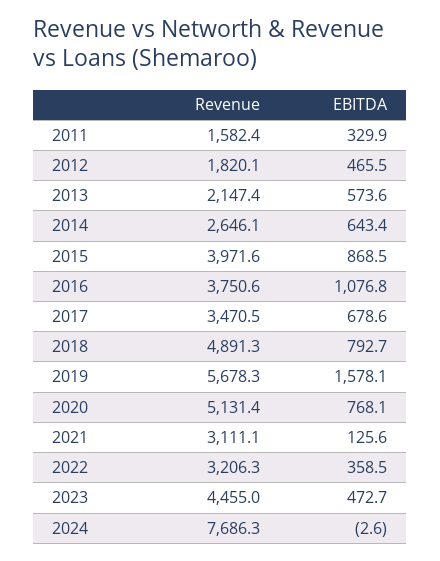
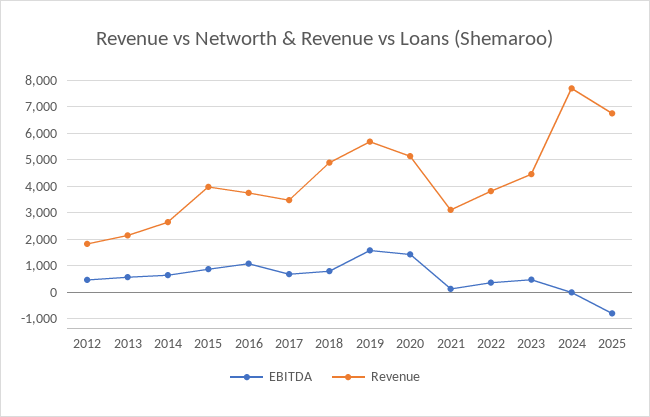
Revenue, 2011: 1582.4 -> none
EBITDA, 2011: 329.9 -> none
EBITDA, 2020: 768.1 -> 1500
Revenue, 2022: 3206.3 -> 3750
EBITDA, 2025: none -> -750
Revenue, 2025: none -> 6750

